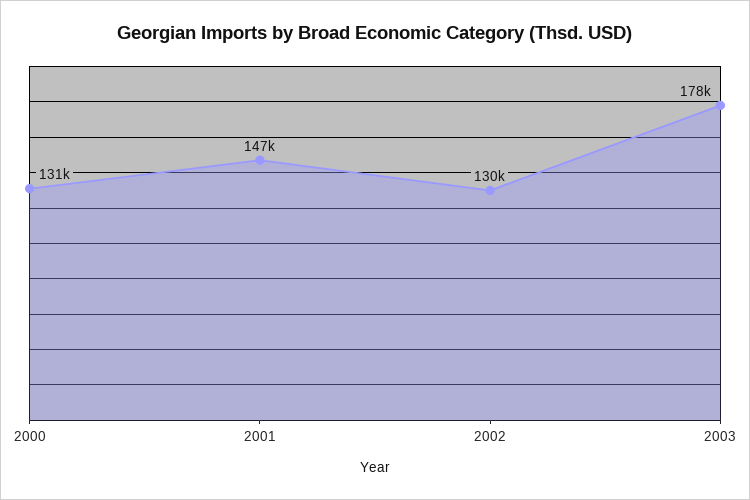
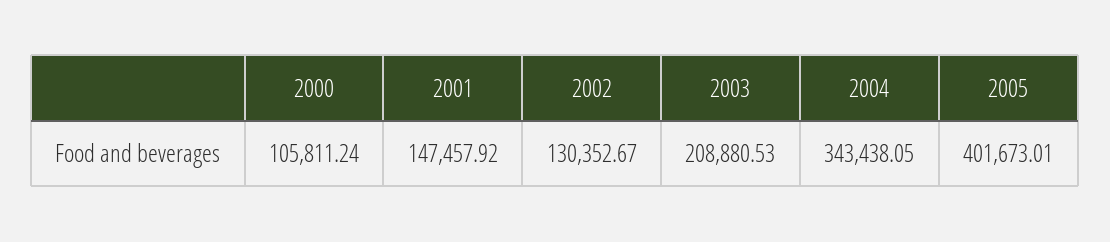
2000: 131000 -> 105811.24
2003: 178000 -> 208880.53
2004: none -> 343438.05
2005: none -> 401673.01

